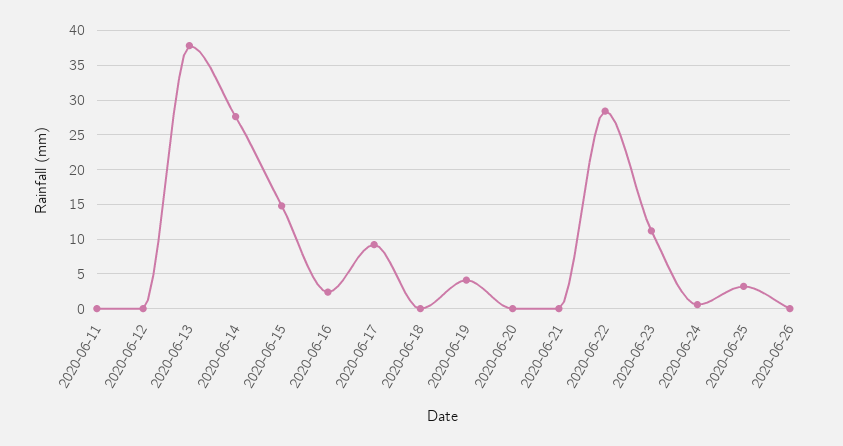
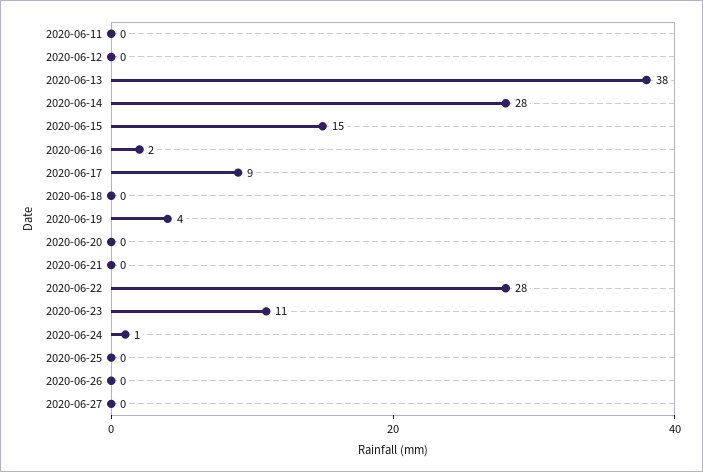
2020-06-25: 3 -> 0
2020-06-27: none -> 0

